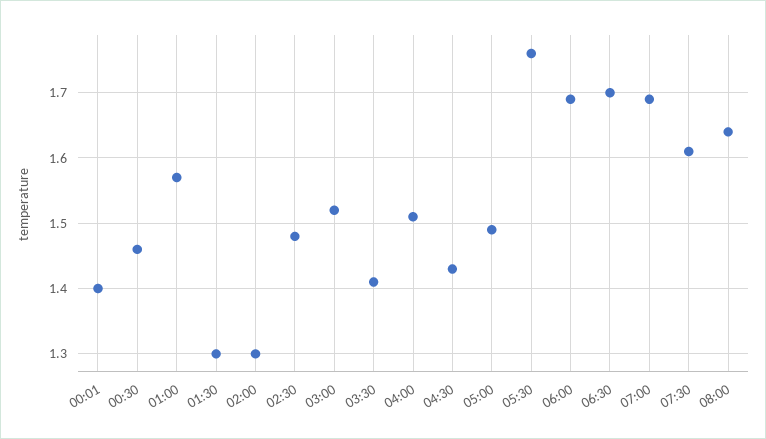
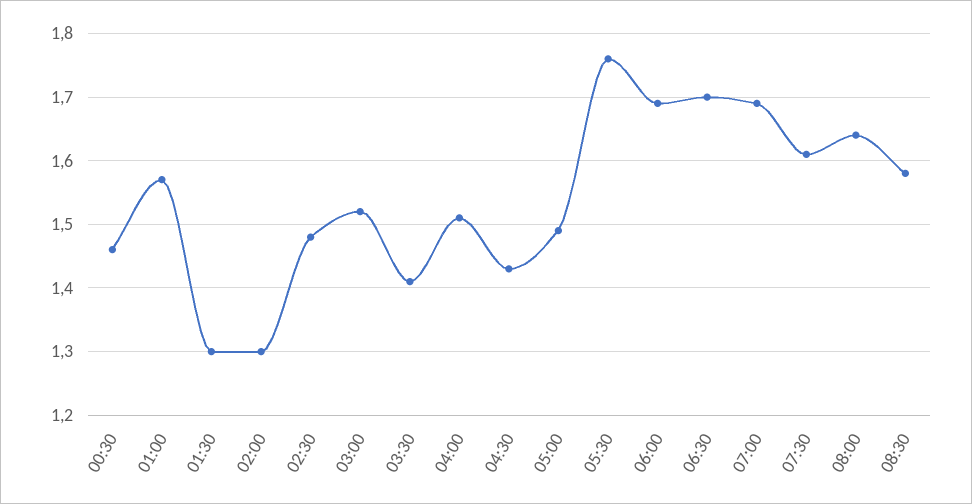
00:01: 1.4 -> none
08:30: none -> 1.58

